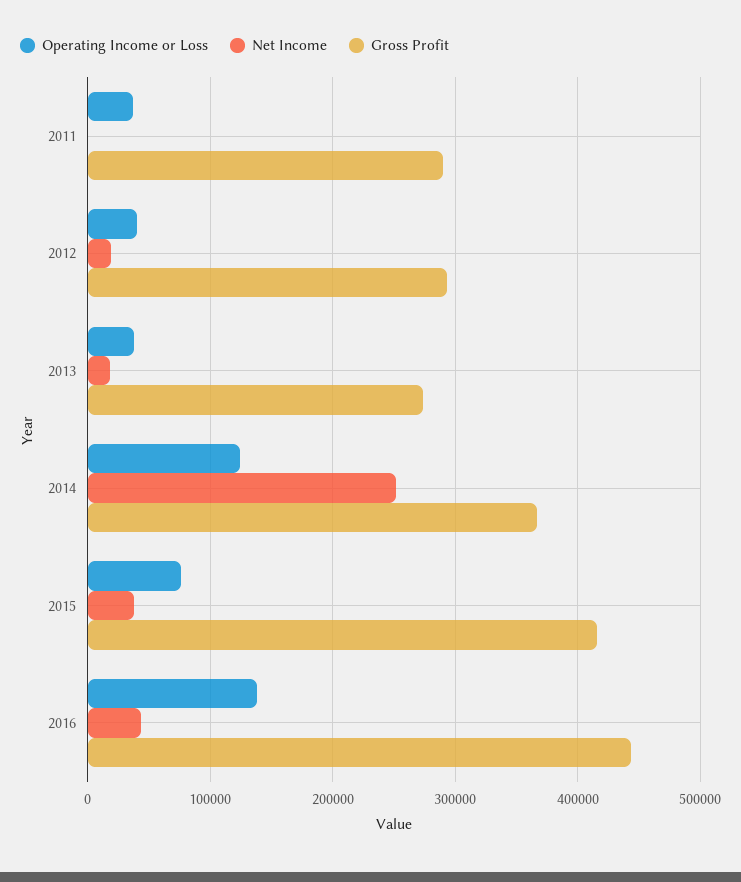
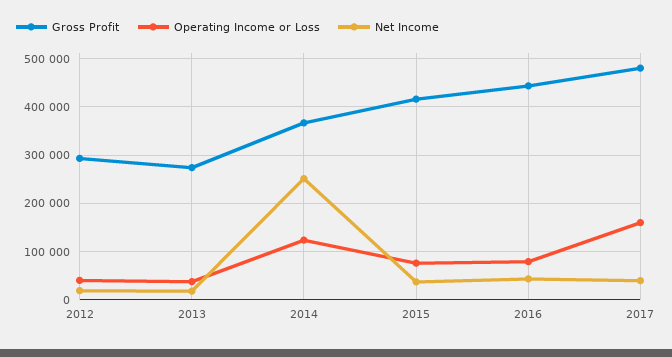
Operating Income or Loss, 2011: 40000 -> none
Net Income, 2011: 0 -> none
Gross Profit, 2011: 290000 -> none
Operating Income or Loss, 2016: 140000 -> 80000
Gross Profit, 2017: none -> 480000
Operating Income or Loss, 2017: none -> 160000
Net Income, 2017: none -> 40000

